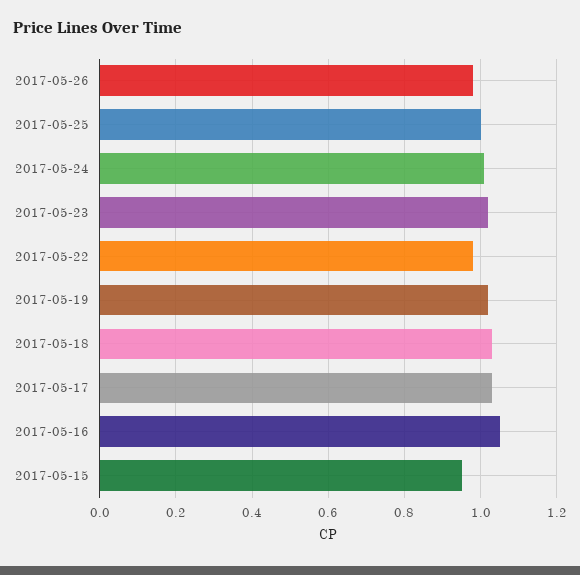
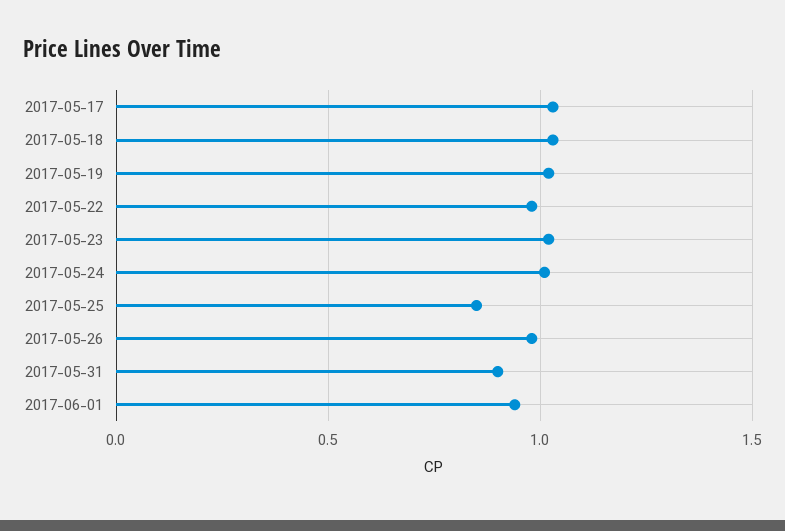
2017-05-25: 1 -> 0.85
2017-05-16: 1.05 -> none
2017-05-15: 0.95 -> none
2017-05-31: none -> 0.9
2017-06-01: none -> 0.95

